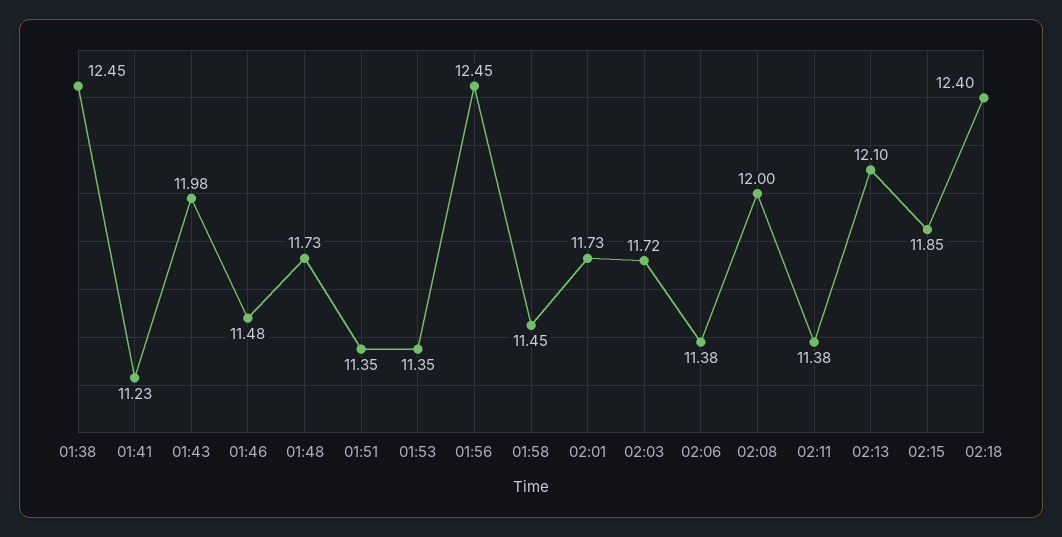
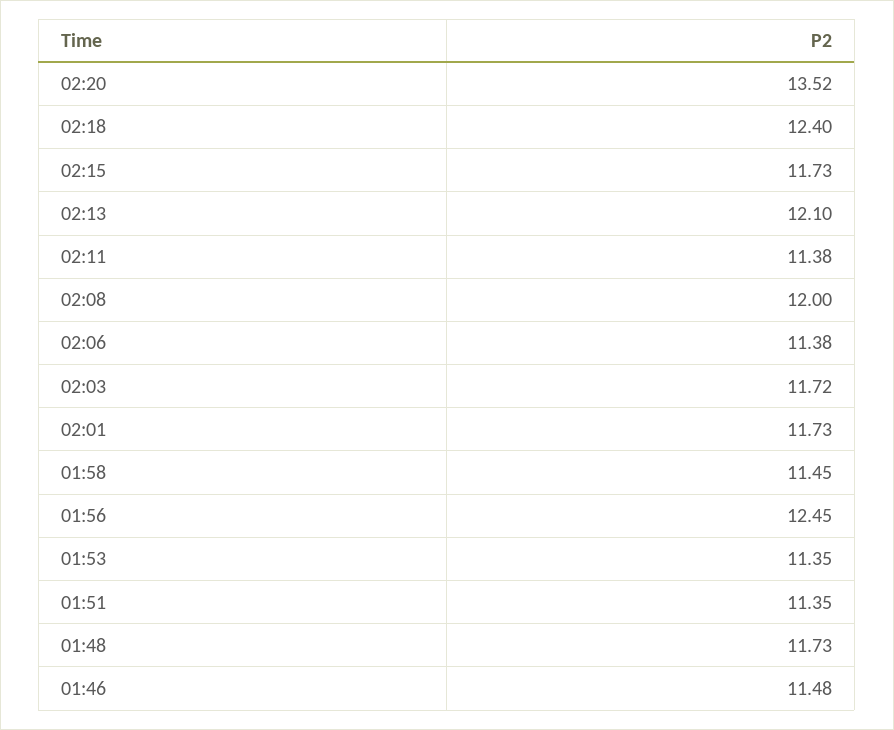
01:38: 12.45 -> none
01:41: 11.23 -> none
01:43: 11.98 -> none
02:15: 11.85 -> 11.73
02:20: none -> 13.52

